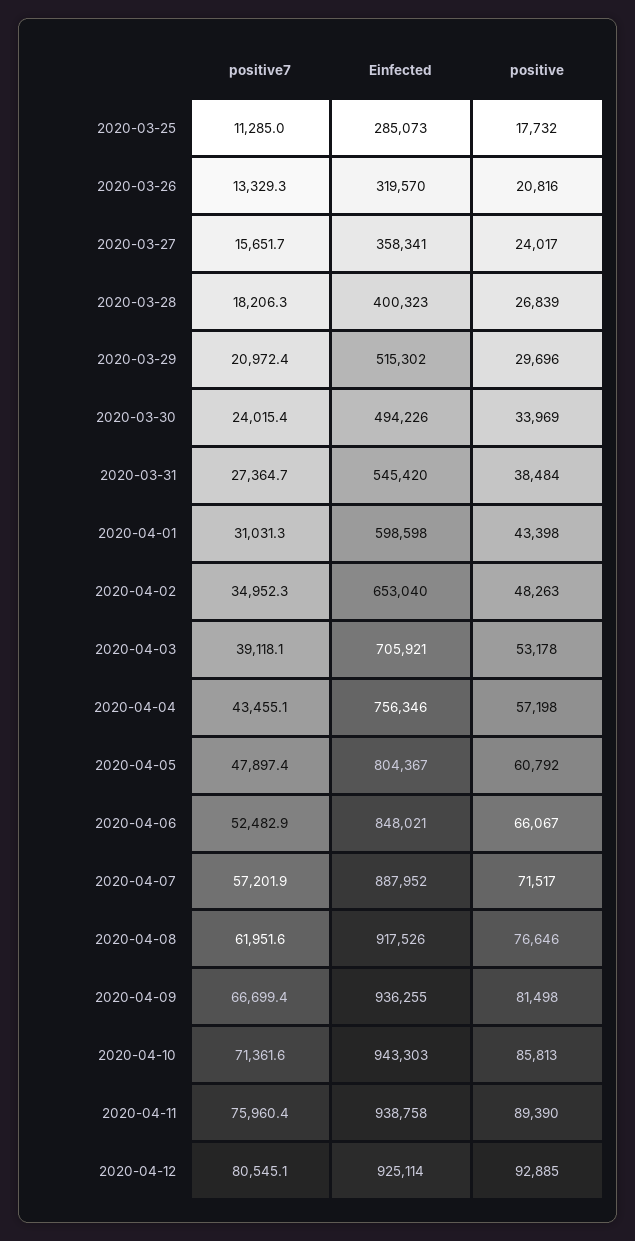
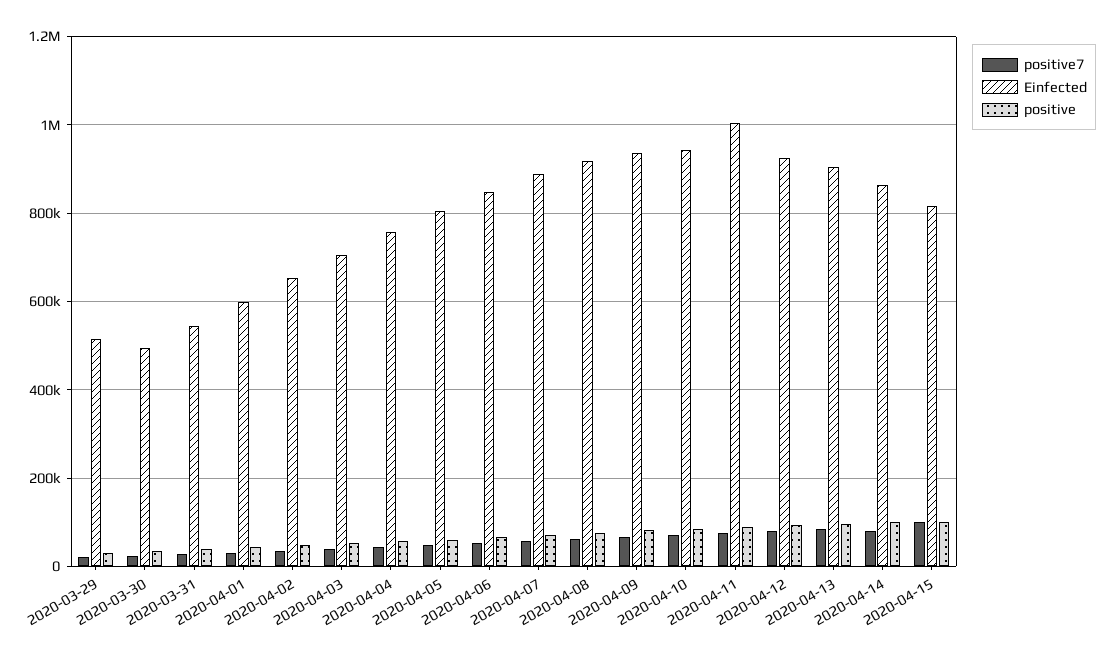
positive7, 2020-03-25: 11285 -> none
Einfected, 2020-03-25: 285073 -> none
positive, 2020-03-25: 17732 -> none
positive7, 2020-03-26: 13329.3 -> none
Einfected, 2020-03-26: 319570 -> none
positive, 2020-03-26: 20816 -> none
positive7, 2020-03-27: 15651.7 -> none
Einfected, 2020-03-27: 358341 -> none
positive, 2020-03-27: 24017 -> none
positive7, 2020-03-28: 18206.3 -> none
Einfected, 2020-03-28: 400323 -> none
positive, 2020-03-28: 26839 -> none
Einfected, 2020-04-11: 938758 -> 1000000
positive7, 2020-04-13: none -> 80000
Einfected, 2020-04-13: none -> 900000
positive, 2020-04-13: none -> 100000
positive7, 2020-04-14: none -> 80000
Einfected, 2020-04-14: none -> 860000
positive, 2020-04-14: none -> 100000
positive7, 2020-04-15: none -> 100000
Einfected, 2020-04-15: none -> 820000
positive, 2020-04-15: none -> 100000

